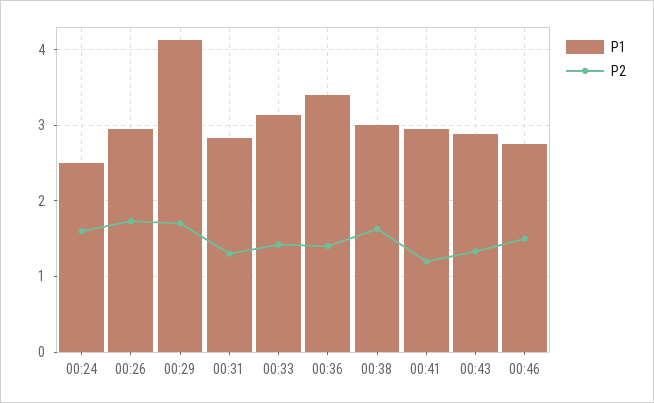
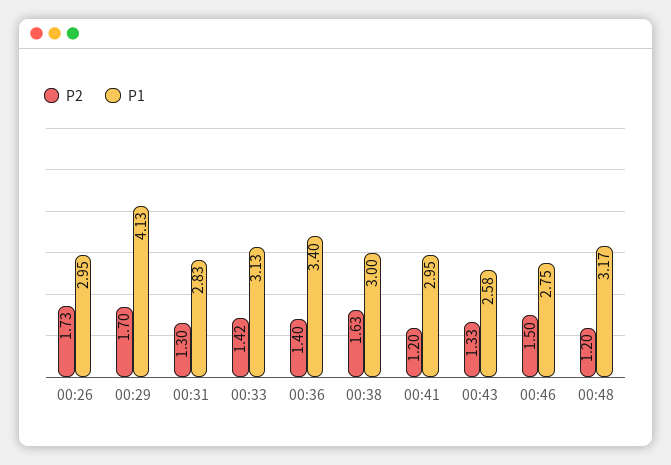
P1, 00:24: 2.5 -> none
P2, 00:24: 1.6 -> none
P1, 00:43: 2.9 -> 2.58
P2, 00:48: none -> 1.2
P1, 00:48: none -> 3.17

